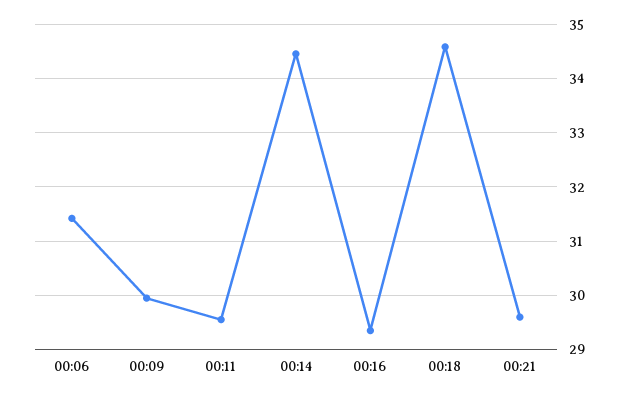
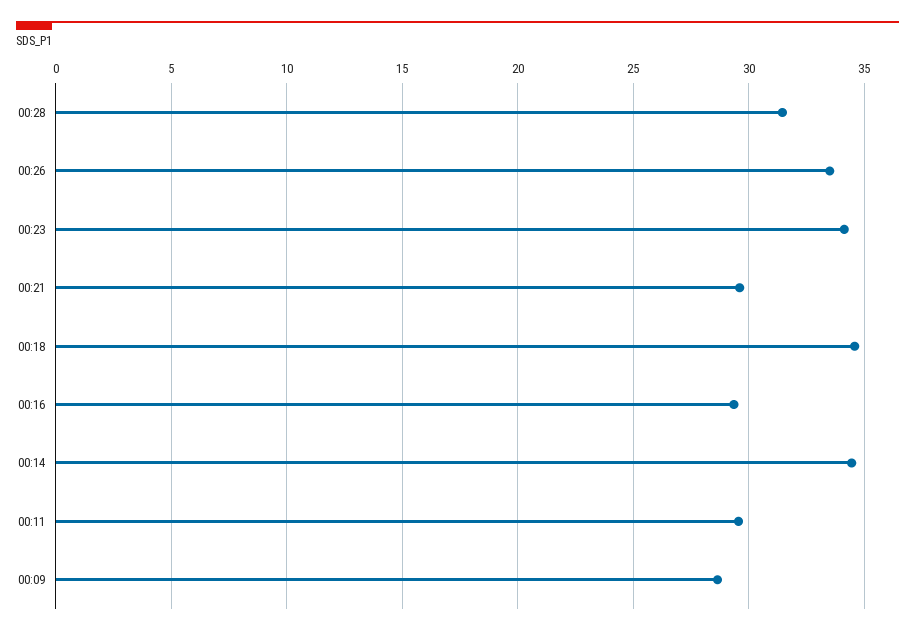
00:06: 31.4 -> none
00:09: 30 -> 28.5
00:28: none -> 31.5
00:26: none -> 33.5
00:23: none -> 34

